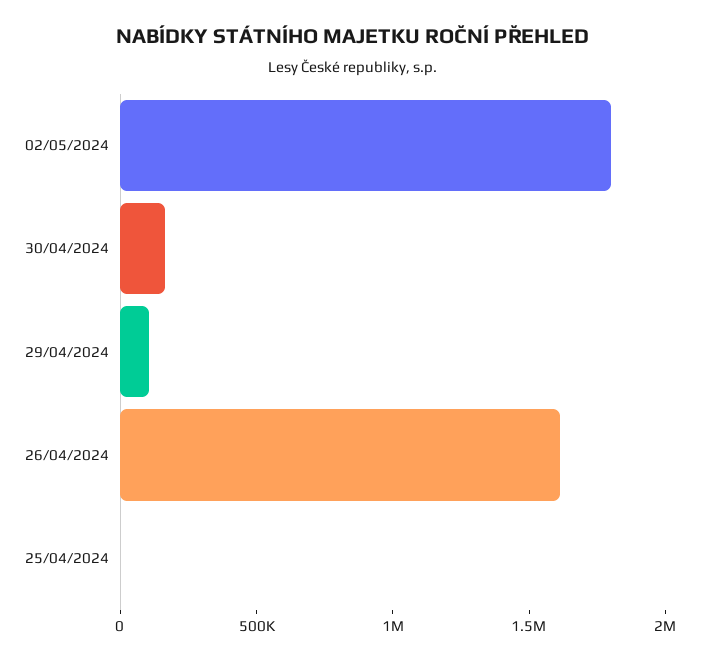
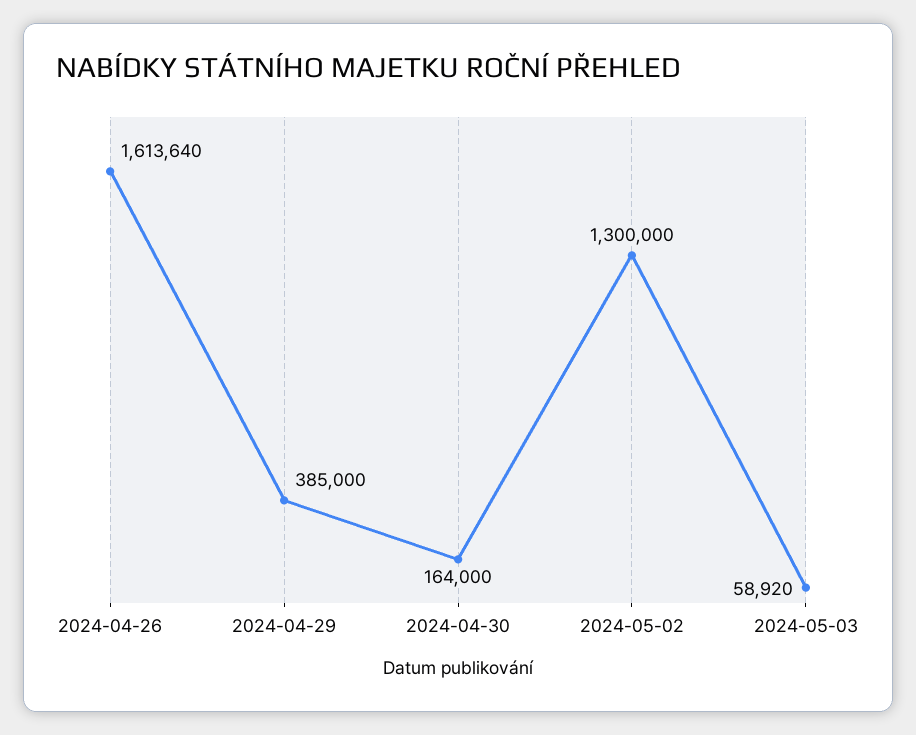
02/05/2024: 1800000 -> 1300000
29/04/2024: 100000 -> 385000
25/04/2024: 0 -> none
2024-05-03: none -> 58920

